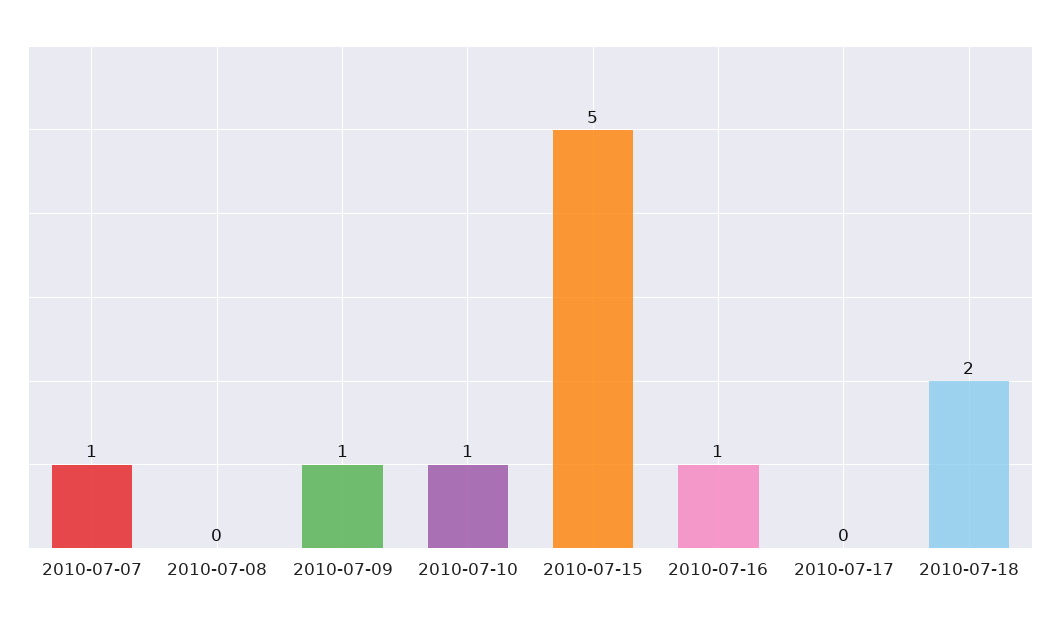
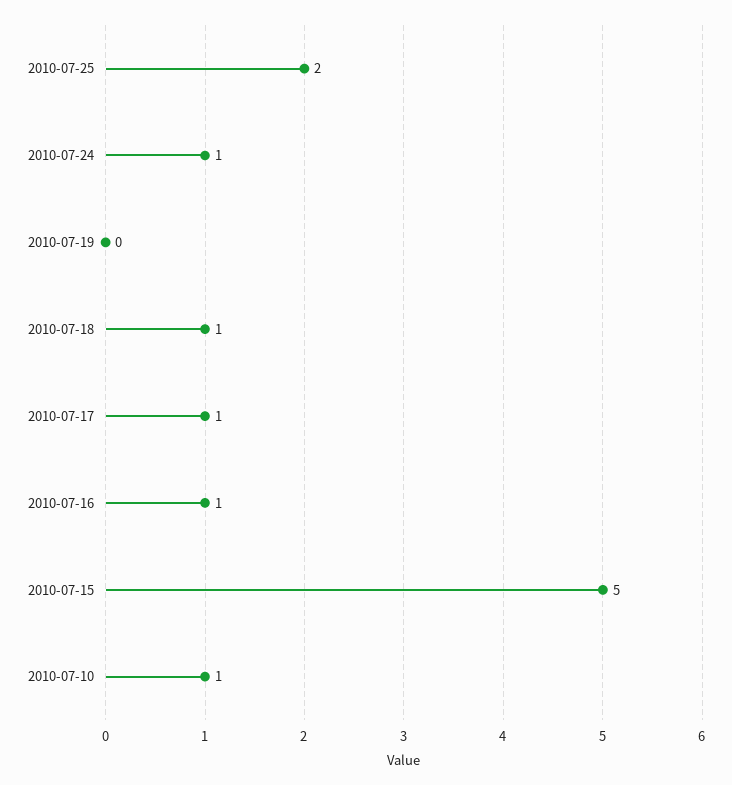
2010-07-07: 1 -> none
2010-07-08: 0 -> none
2010-07-09: 1 -> none
2010-07-17: 0 -> 1
2010-07-18: 2 -> 1
2010-07-25: none -> 2
2010-07-24: none -> 1
2010-07-19: none -> 0

